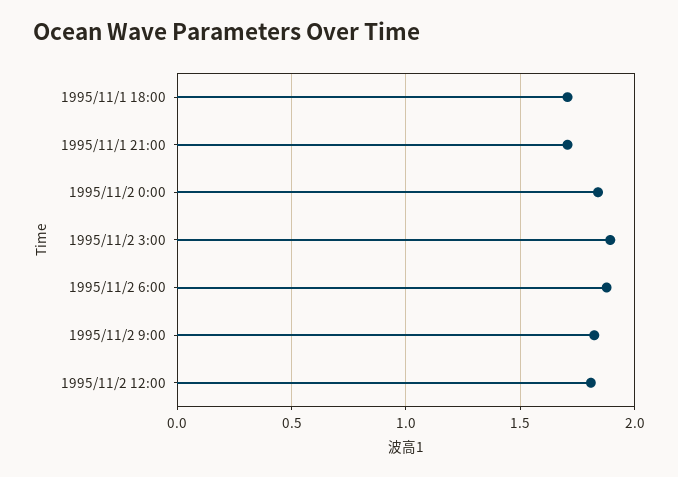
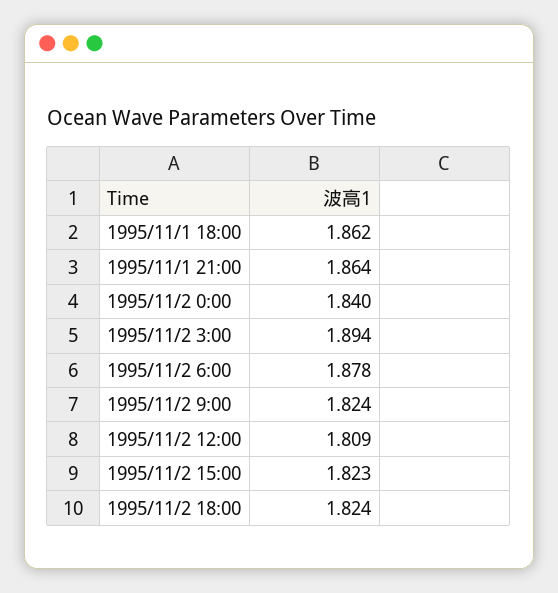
1995/11/1 18:00: 1.7 -> 1.862
1995/11/1 21:00: 1.7 -> 1.864
1995/11/2 15:00: none -> 1.823
1995/11/2 18:00: none -> 1.824

